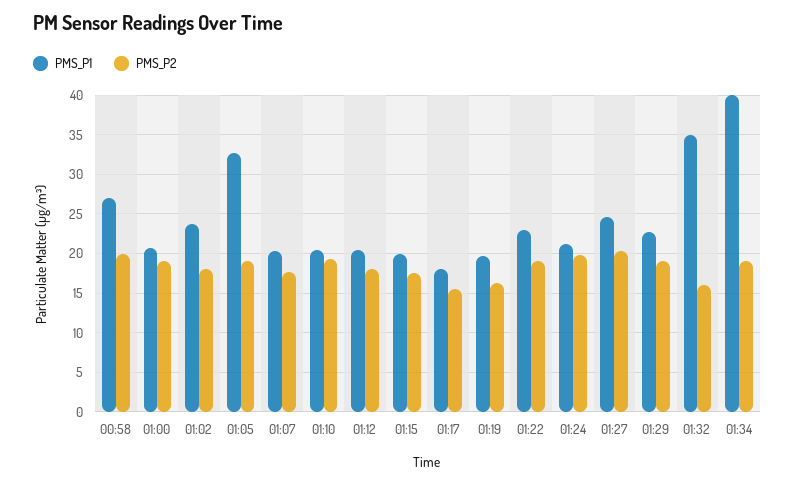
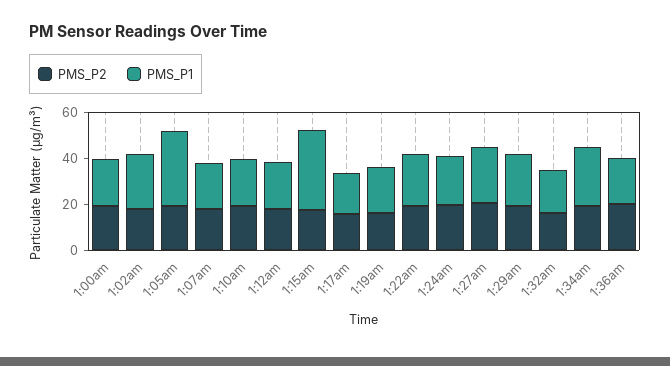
PMS_P1, 00:58: 27 -> none
PMS_P2, 00:58: 20 -> none
PMS_P1, 01:15: 20 -> 35
PMS_P1, 01:32: 35 -> 20
PMS_P1, 01:34: 40 -> 25
PMS_P2, 1:36am: none -> 20
PMS_P1, 1:36am: none -> 20

